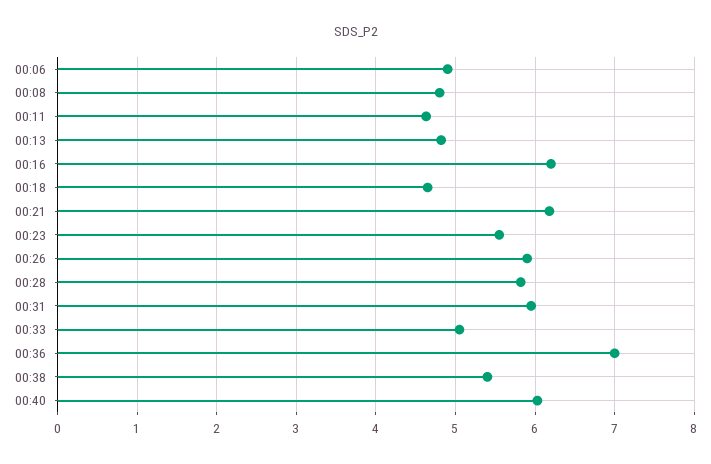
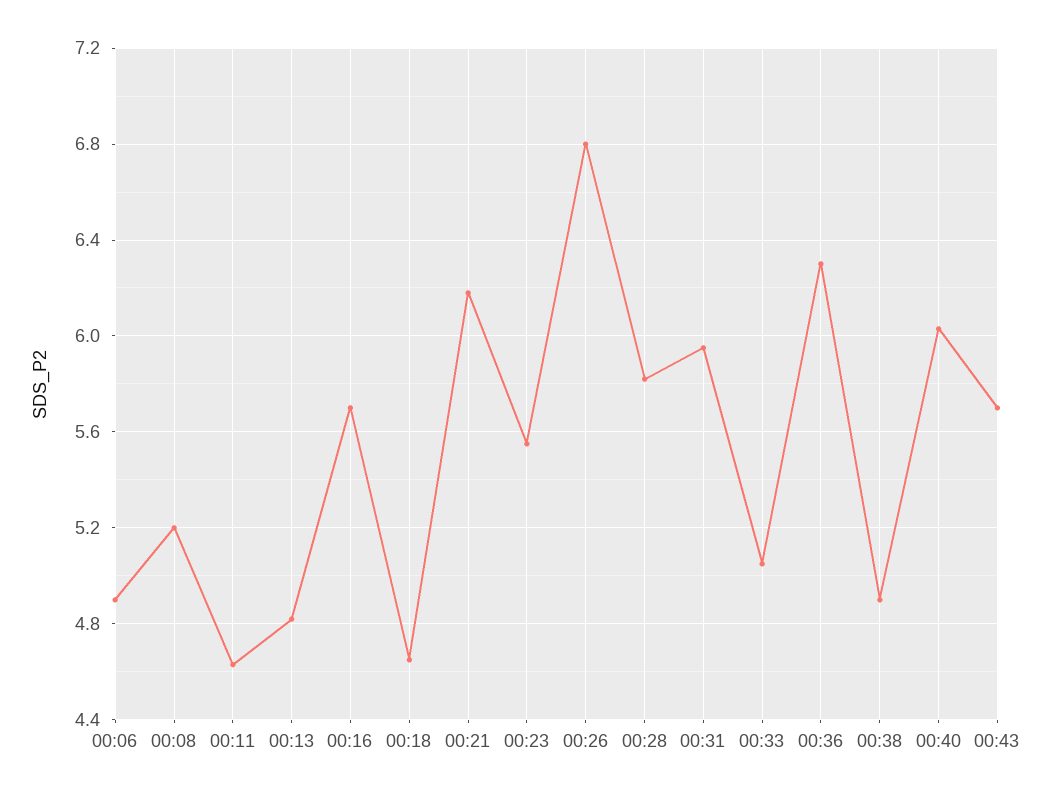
00:08: 4.8 -> 5.2
00:16: 6.2 -> 5.7
00:26: 5.9 -> 6.8
00:36: 7 -> 6.3
00:38: 5.4 -> 4.9
00:43: none -> 5.7

